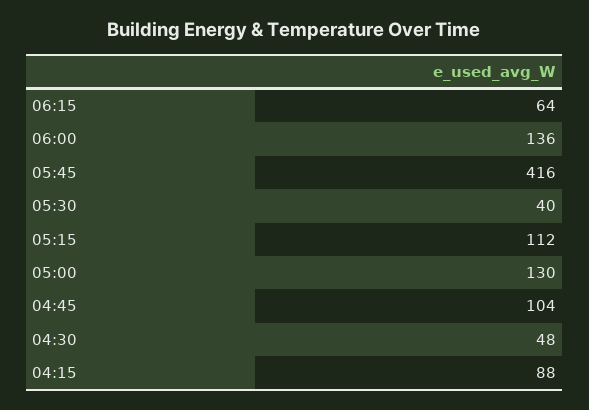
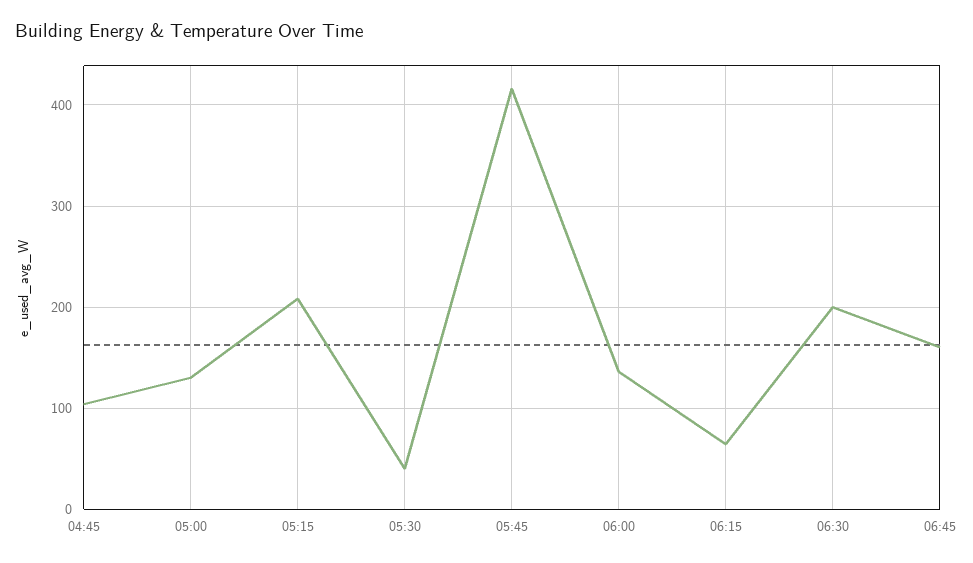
05:15: 112 -> 210
04:30: 48 -> none
04:15: 88 -> none
06:30: none -> 200
06:45: none -> 160

